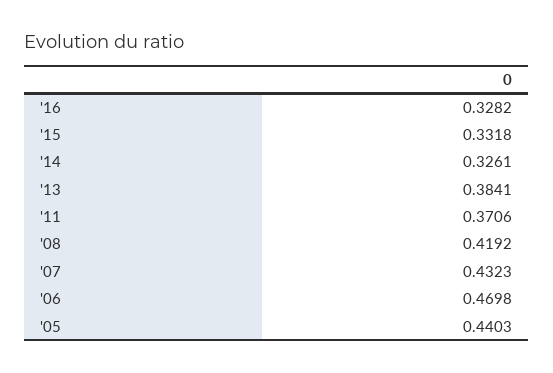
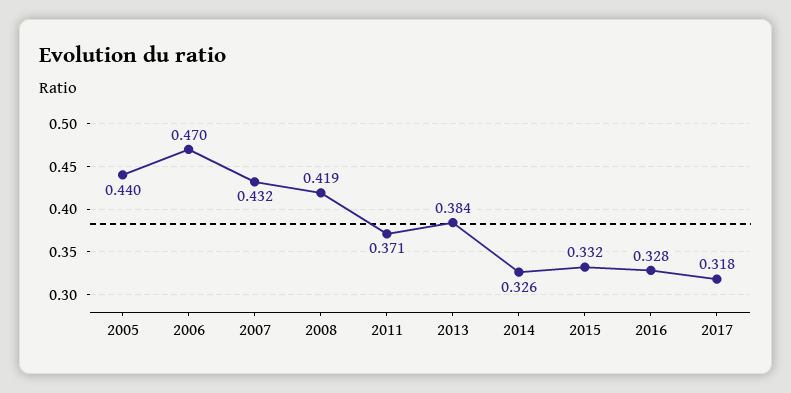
2017: none -> 0.318

